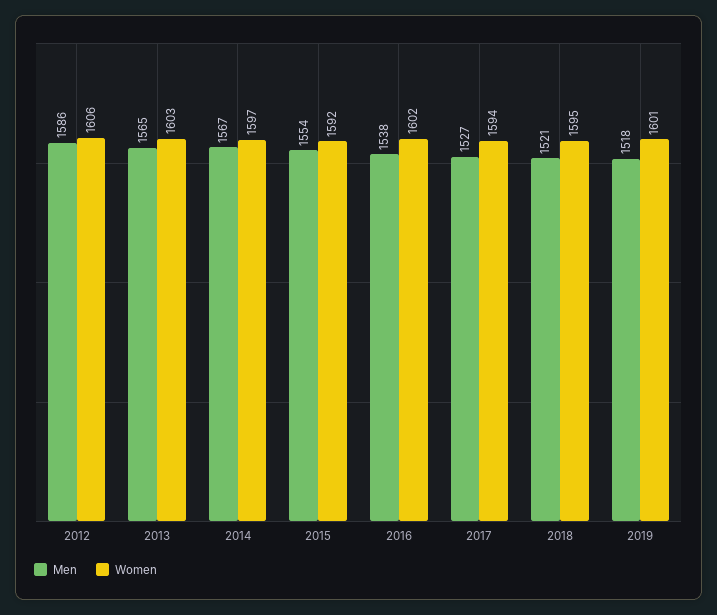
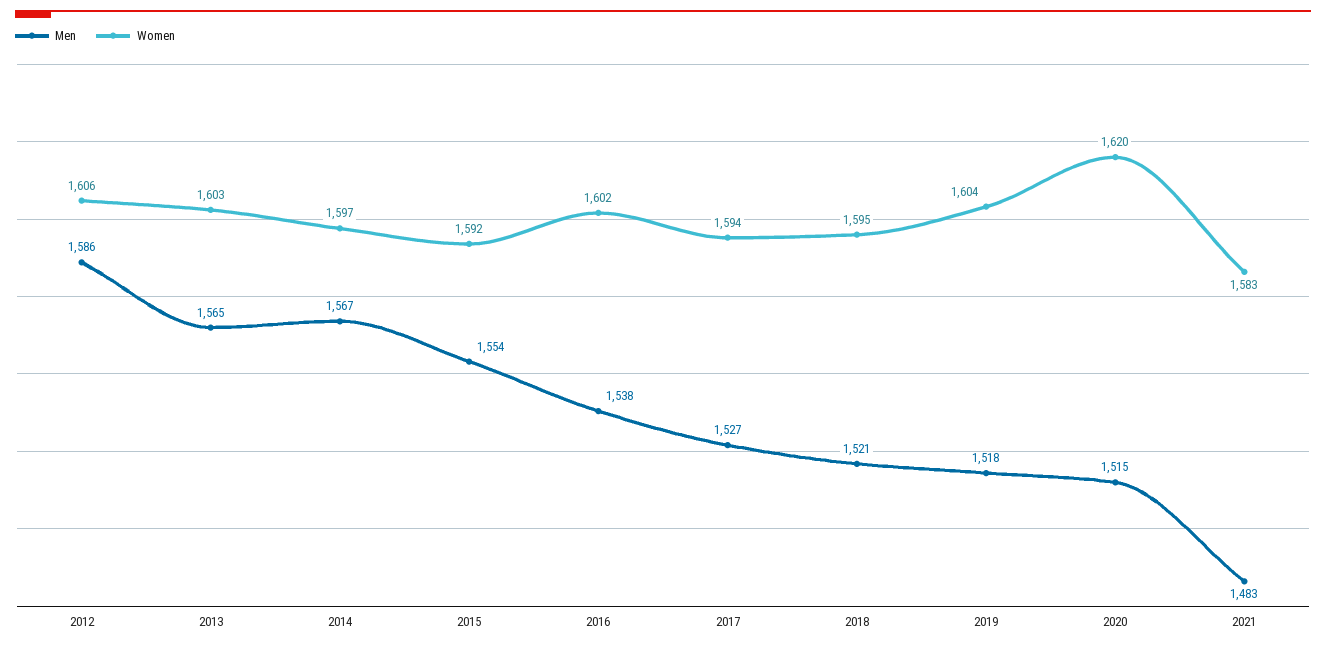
Women, 2019: 1601 -> 1604
Men, 2020: none -> 1515
Women, 2020: none -> 1620
Men, 2021: none -> 1483
Women, 2021: none -> 1583

